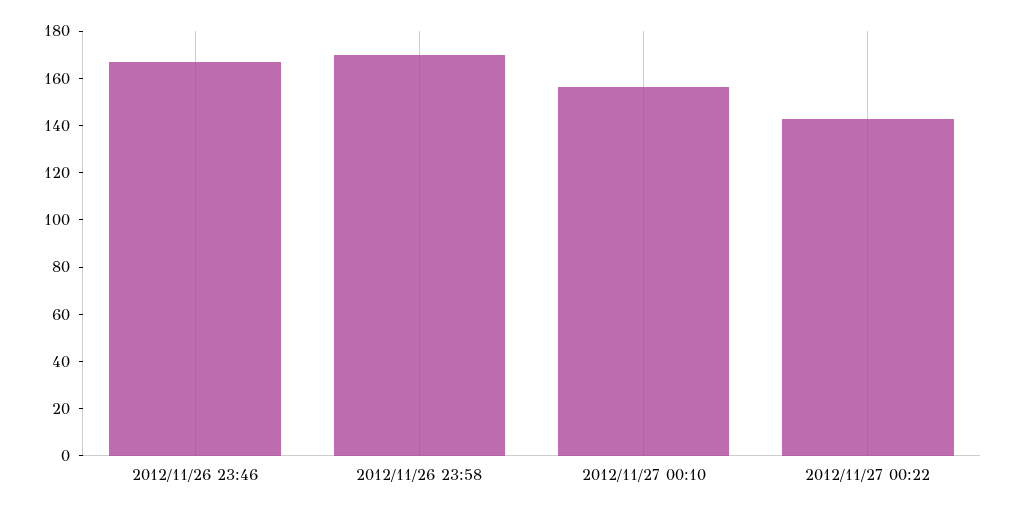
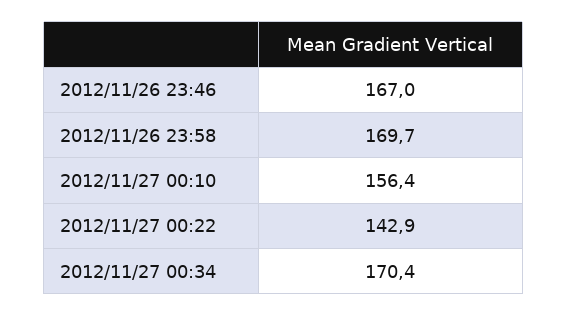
2012/11/27 00:34: none -> 170.4

